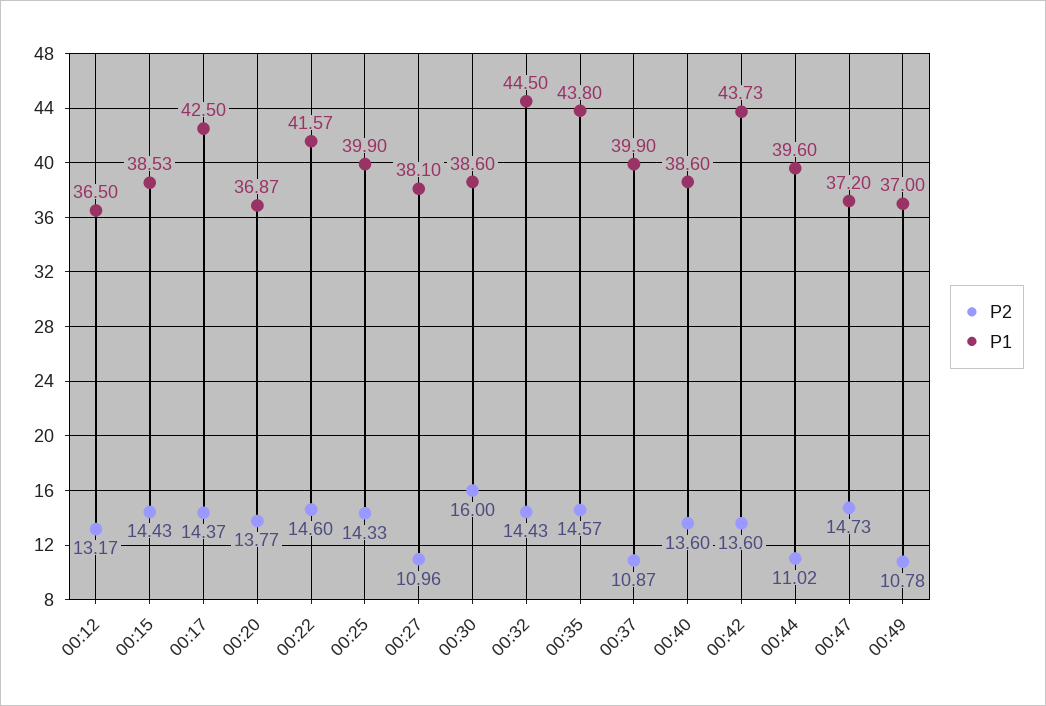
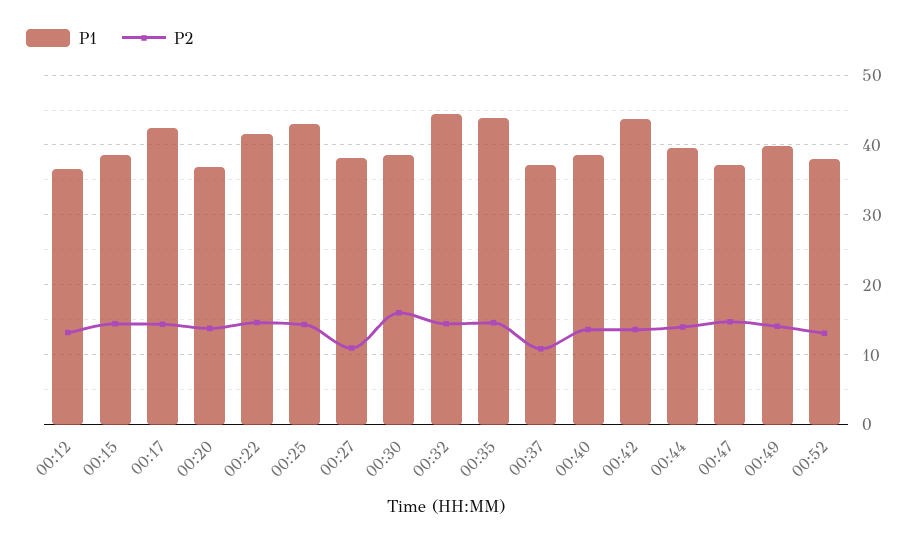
P1, 00:25: 39.9 -> 43
P1, 00:37: 39.9 -> 37
P2, 00:44: 11.02 -> 14
P2, 00:49: 10.78 -> 14
P1, 00:49: 37 -> 40
P1, 00:52: none -> 38
P2, 00:52: none -> 13

